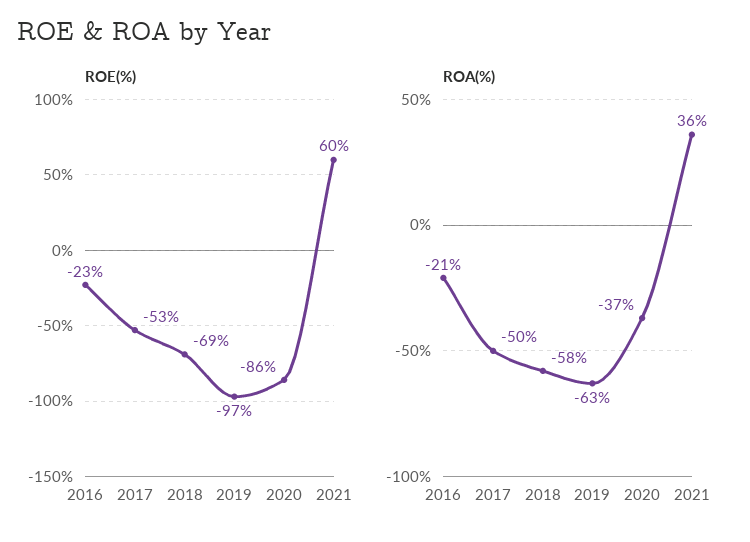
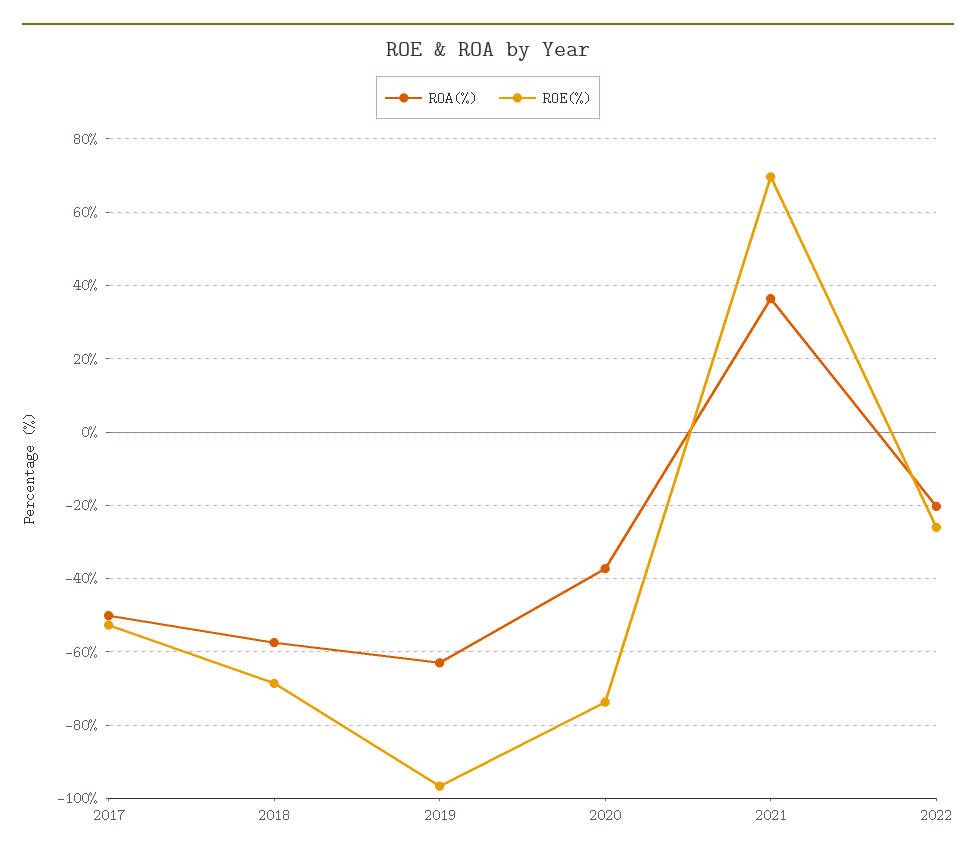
ROE(%), 2016: -23 -> none
ROE(%), 2020: -86 -> -74
ROE(%), 2021: 60 -> 70
ROA(%), 2016: -21 -> none
ROA(%), 2022: none -> -20
ROE(%), 2022: none -> -26

